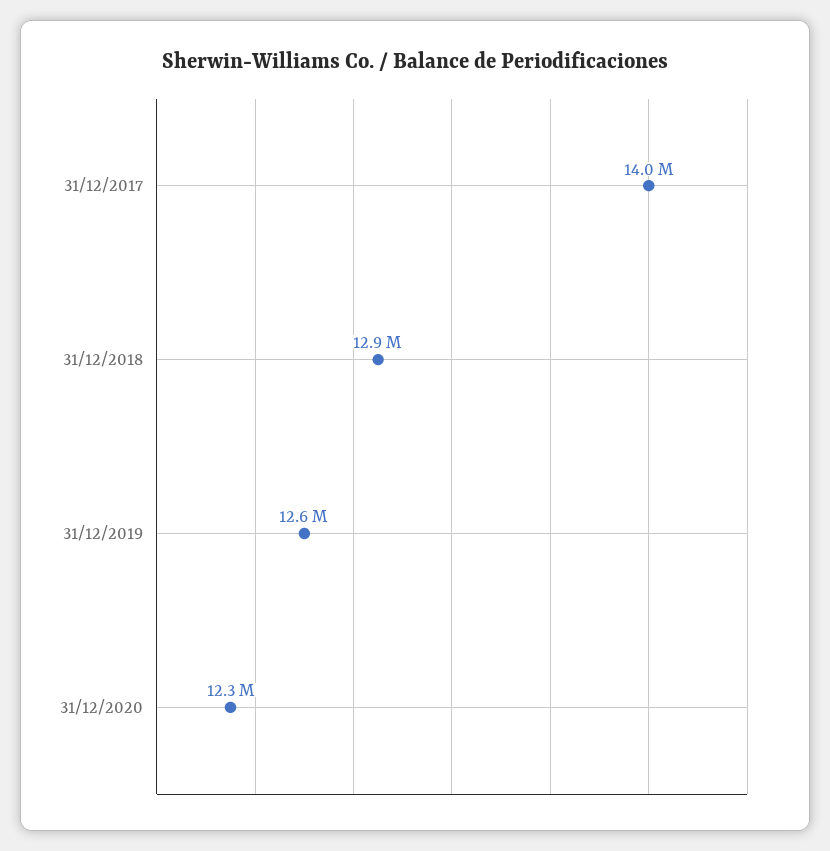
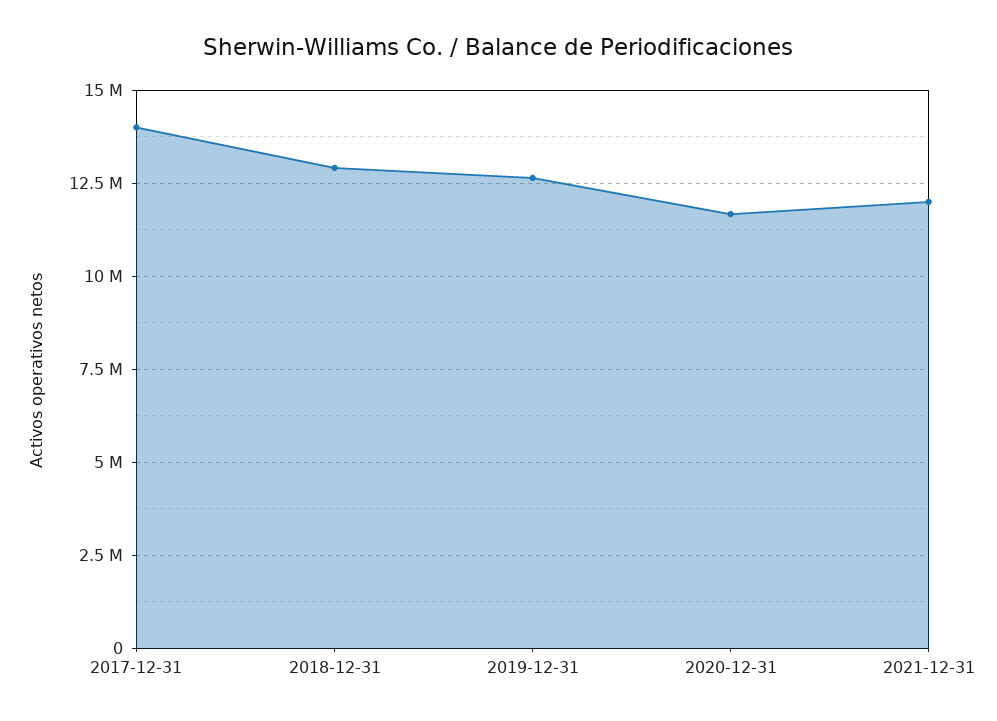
31/12/2020: 12300000 -> 11750000
2021-12-31: none -> 12000000

